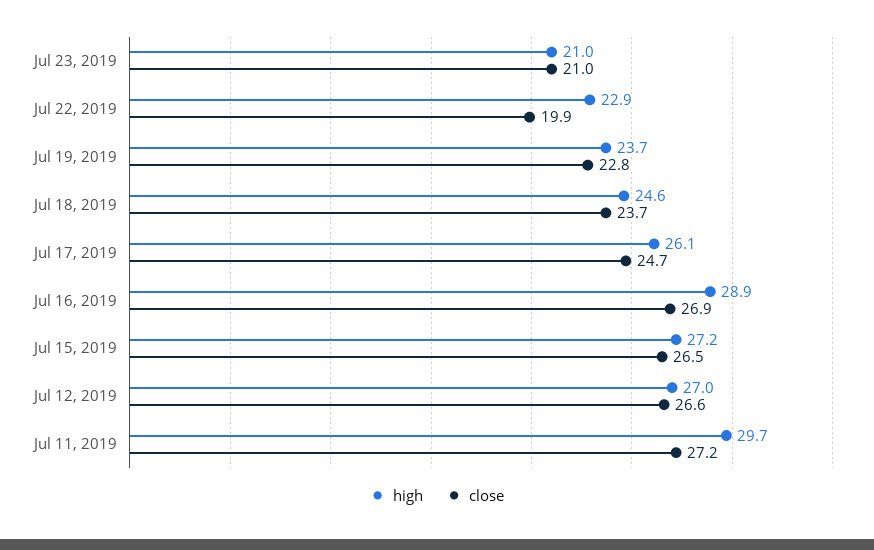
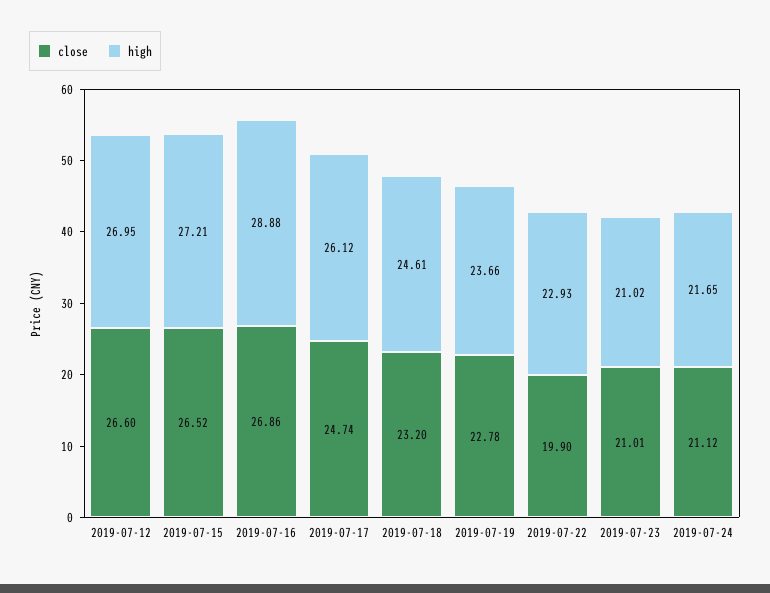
close, Jul 18, 2019: 23.7 -> 23.2
high, Jul 11, 2019: 29.7 -> none
close, Jul 11, 2019: 27.2 -> none
close, 2019-07-24: none -> 21.12
high, 2019-07-24: none -> 21.65

